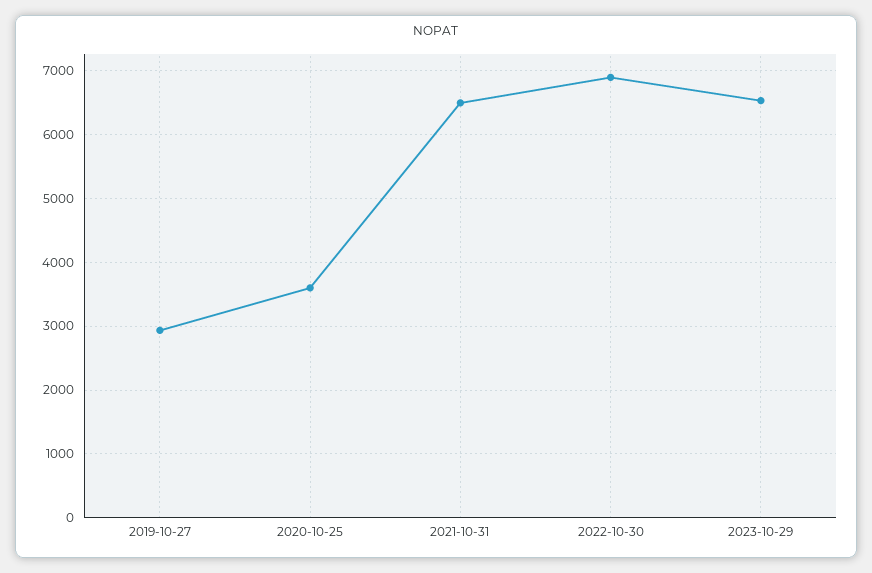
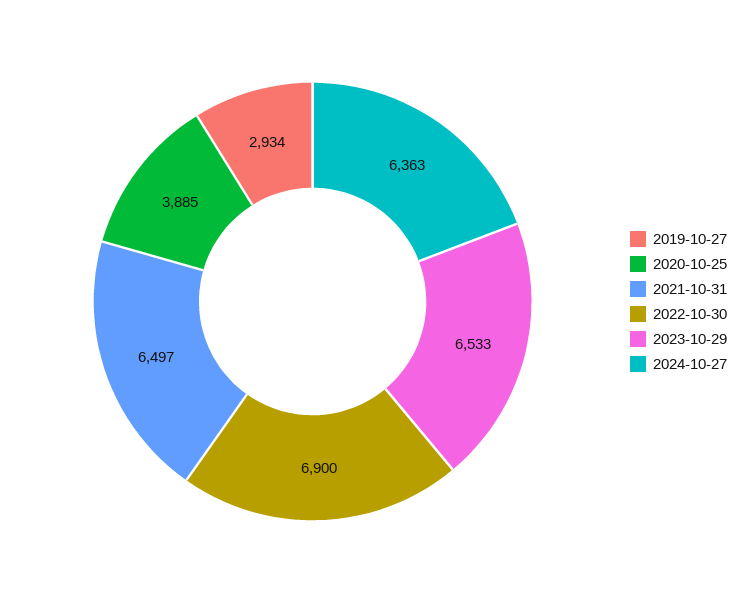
2020-10-25: 3600 -> 3885
2024-10-27: none -> 6363

